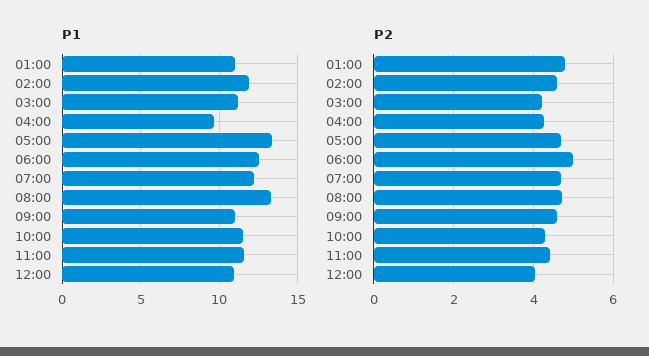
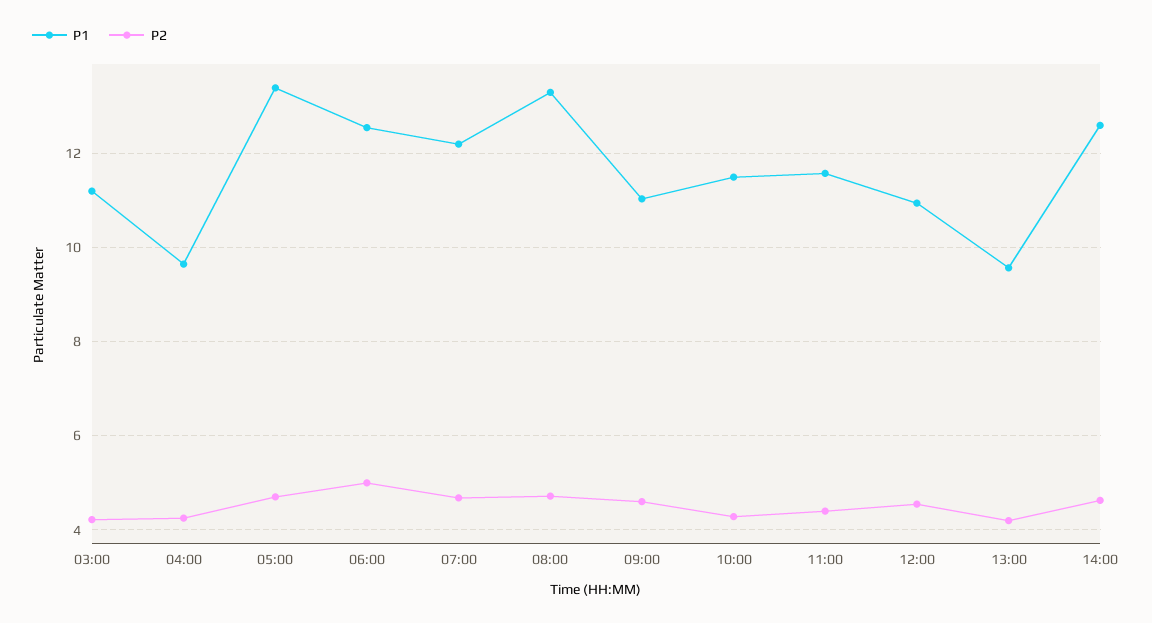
P1, 01:00: 11 -> none
P1, 02:00: 12 -> none
P2, 01:00: 4.8 -> none
P2, 02:00: 4.6 -> none
P2, 12:00: 4 -> 4.6
P1, 13:00: none -> 9.6
P2, 13:00: none -> 4.2
P1, 14:00: none -> 12.6
P2, 14:00: none -> 4.6

